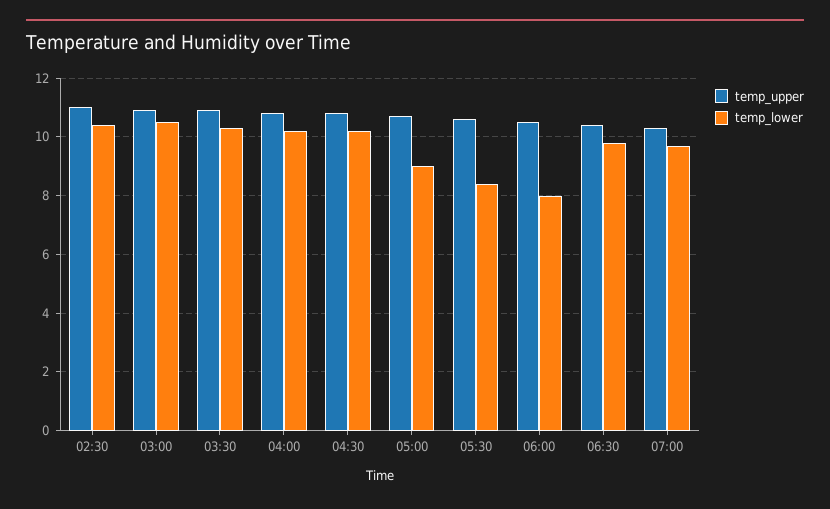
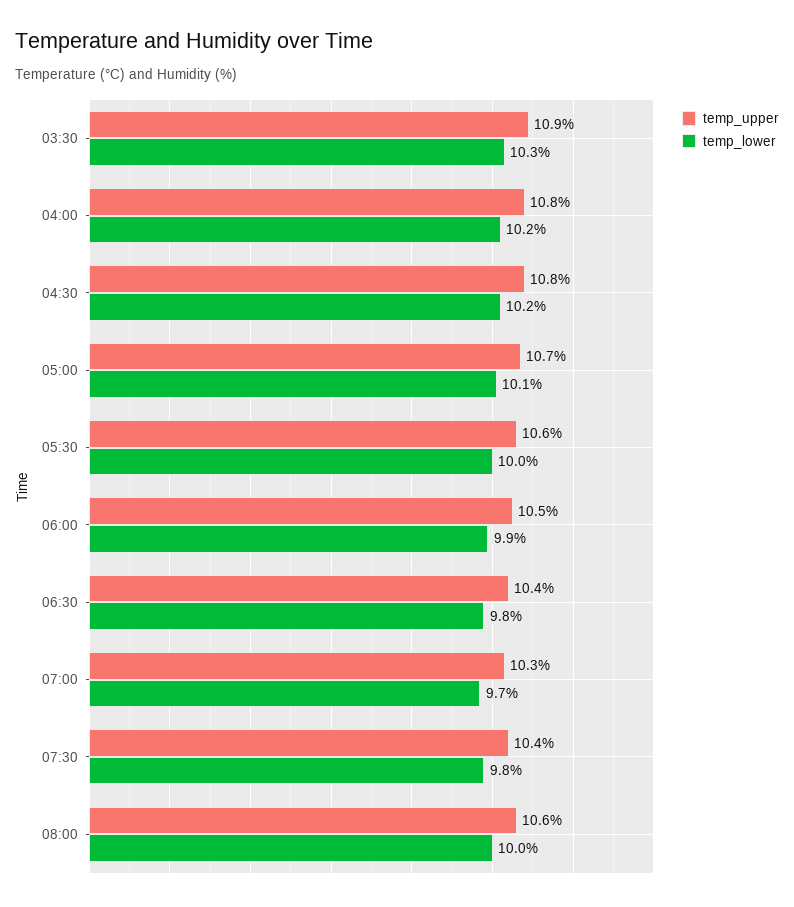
temp_upper, 02:30: 11 -> none
temp_lower, 02:30: 10.5 -> none
temp_upper, 03:00: 11 -> none
temp_lower, 03:00: 10.5 -> none
temp_lower, 05:00: 9 -> 10.1
temp_lower, 05:30: 8.5 -> 10
temp_lower, 06:00: 8 -> 9.9
temp_upper, 07:30: none -> 10.4
temp_lower, 07:30: none -> 9.8
temp_upper, 08:00: none -> 10.6
temp_lower, 08:00: none -> 10

